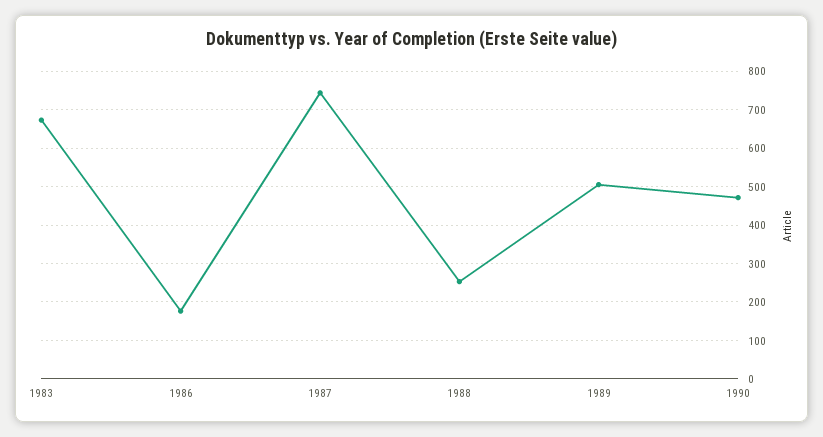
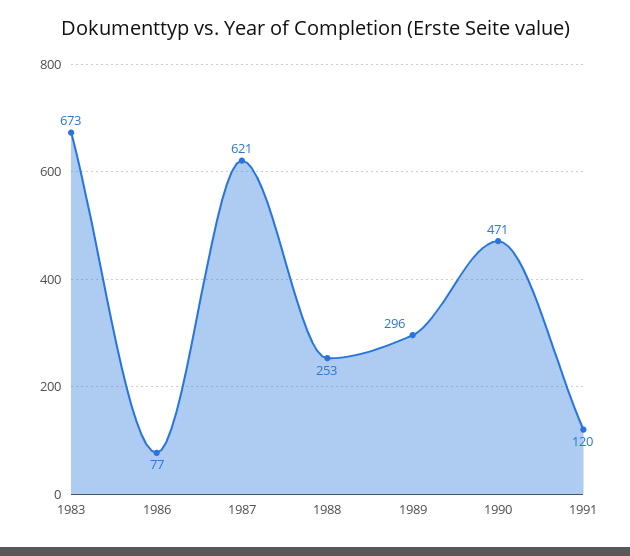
1986: 180 -> 77
1987: 740 -> 621
1989: 500 -> 296
1991: none -> 120

